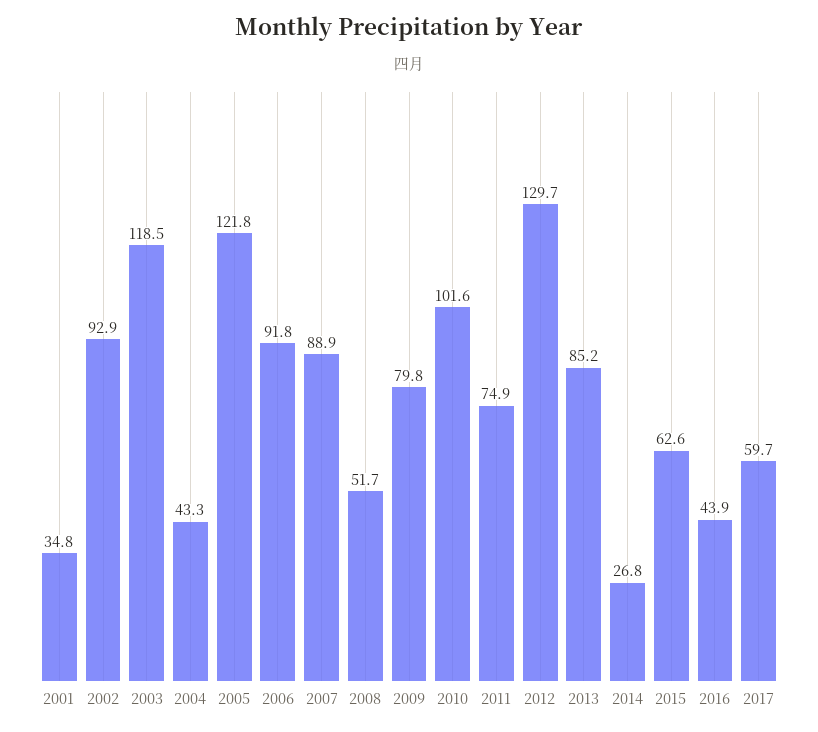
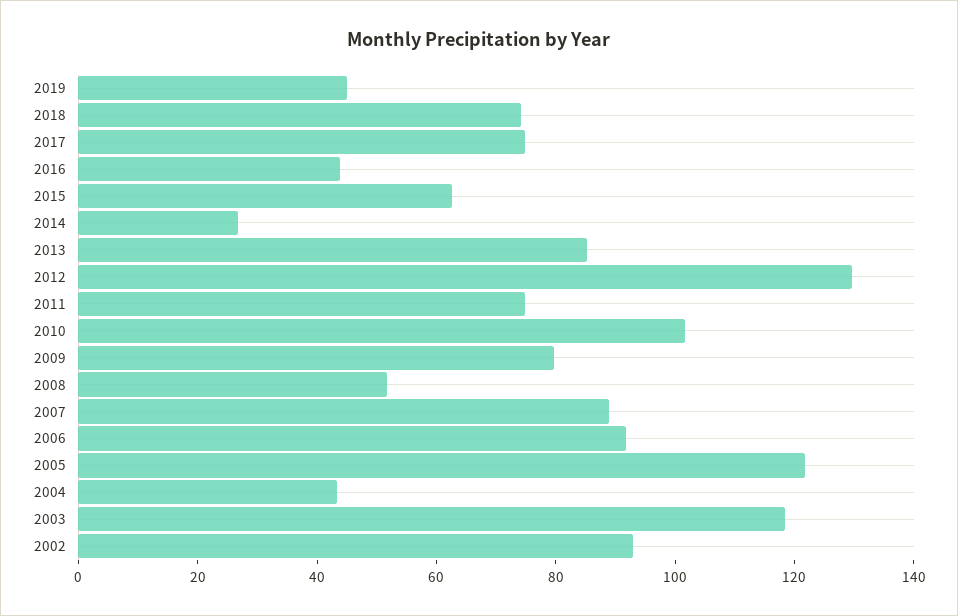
2001: 34.8 -> none
2017: 59.7 -> 75
2019: none -> 45
2018: none -> 75

